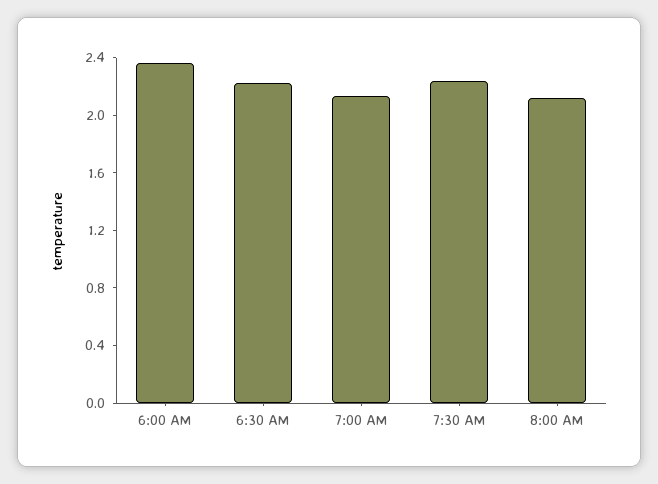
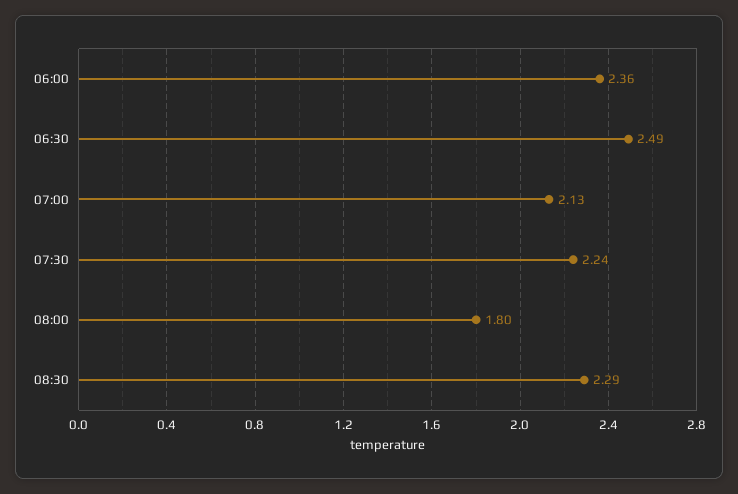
6:30 AM: 2.2 -> 2.49
8:00 AM: 2.1 -> 1.8
08:30: none -> 2.29

